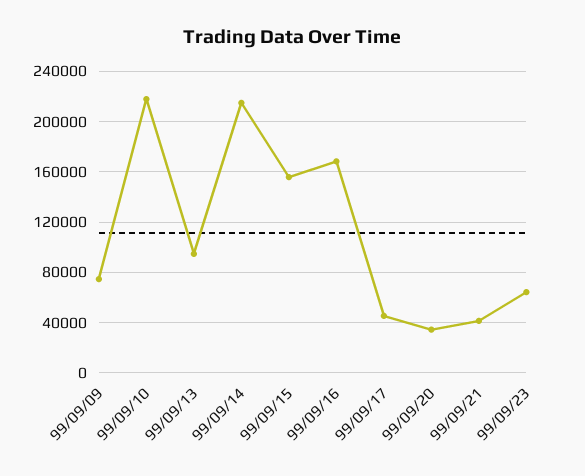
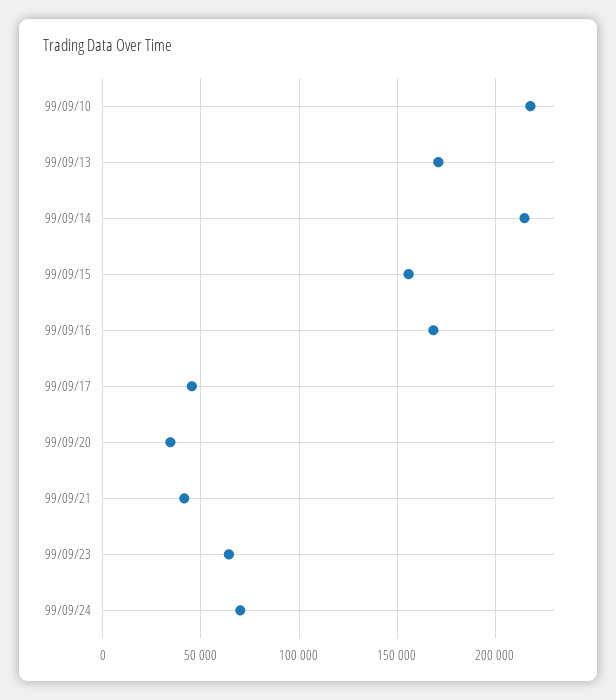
99/09/09: 75000 -> none
99/09/13: 95000 -> 170000
99/09/24: none -> 70000

